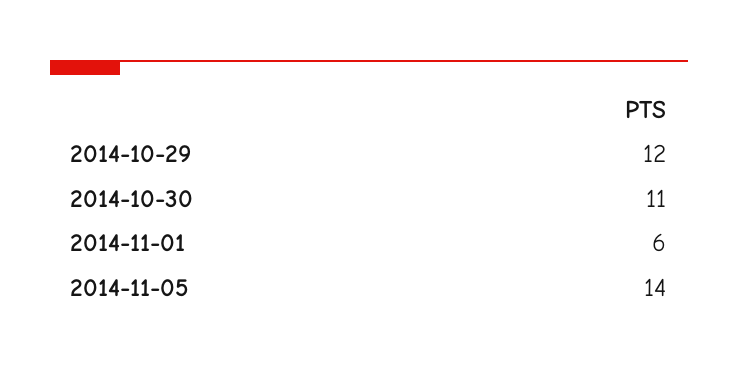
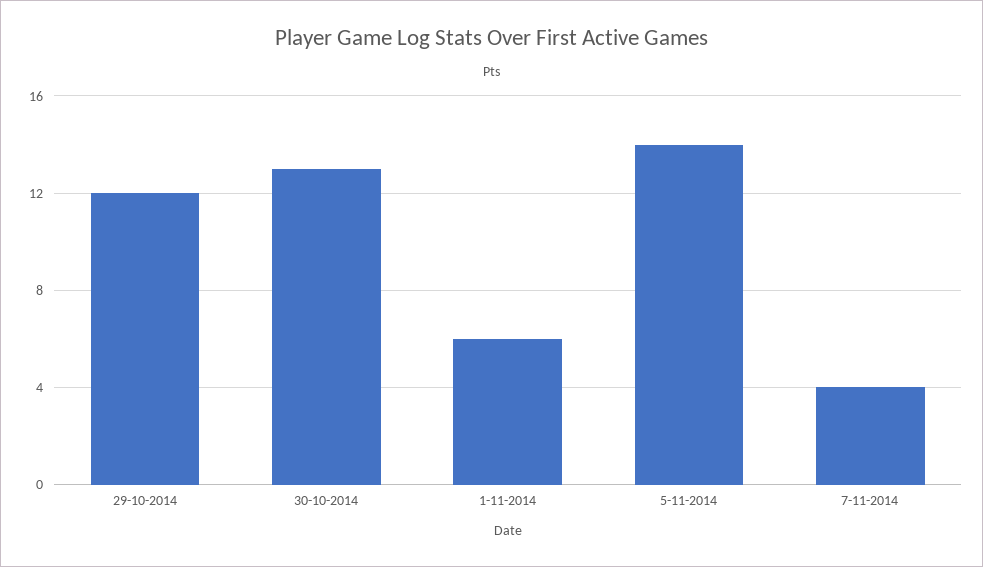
2014-10-30: 11 -> 13
7-11-2014: none -> 4

